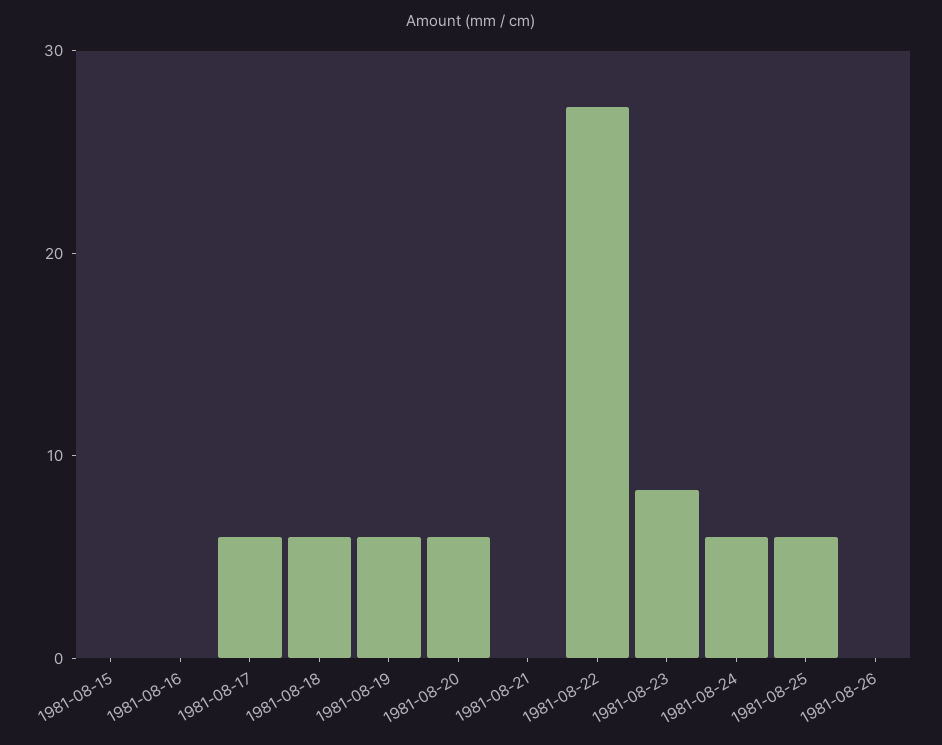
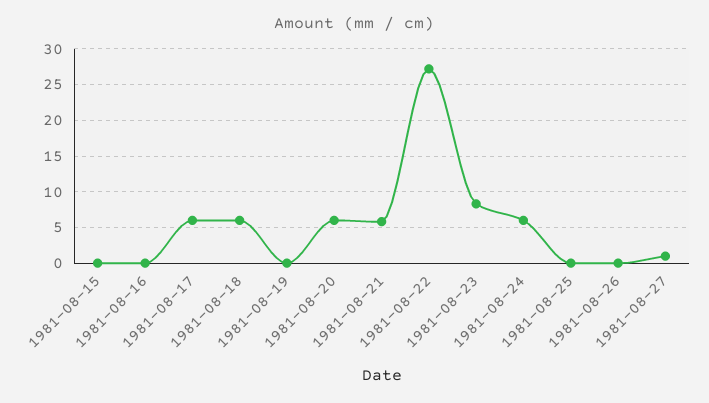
1981-08-19: 6 -> 0
1981-08-21: 0 -> 6
1981-08-25: 6 -> 0
1981-08-27: none -> 1

